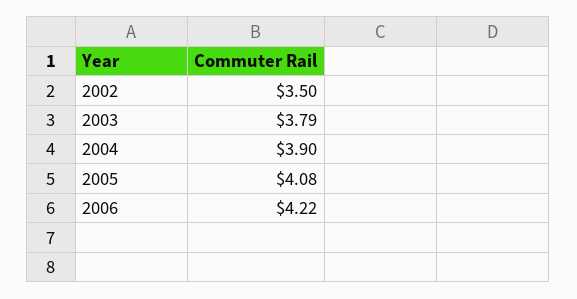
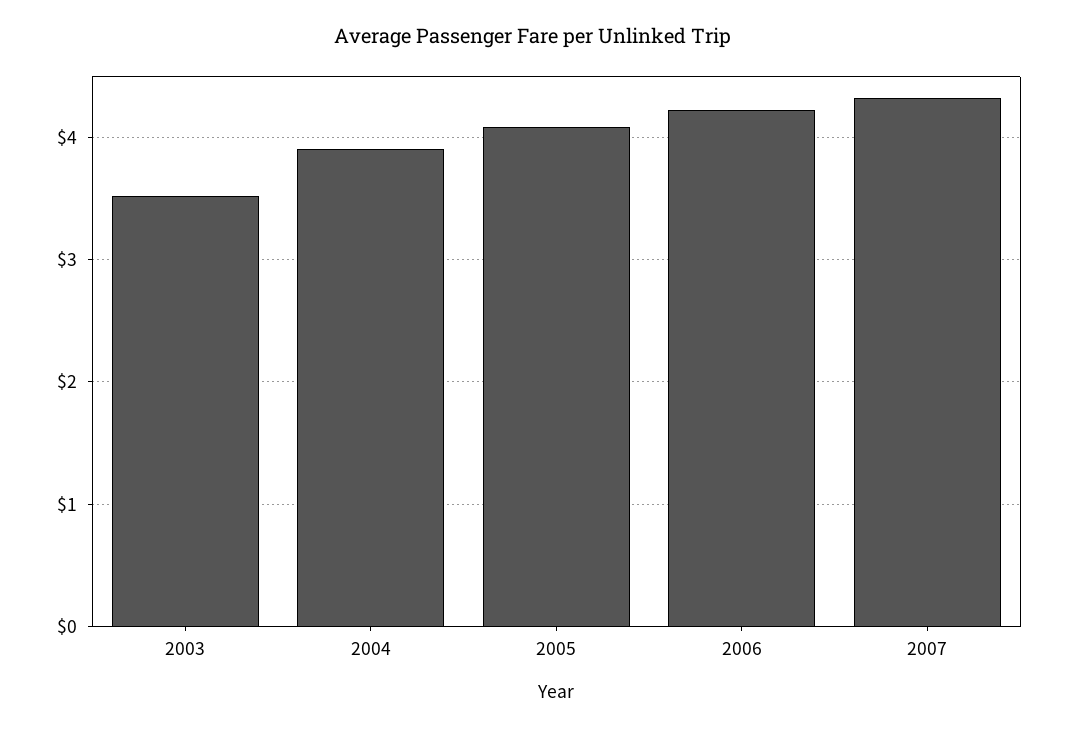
2002: 3.5 -> none
2003: 3.79 -> 3.5
2007: none -> 4.3

